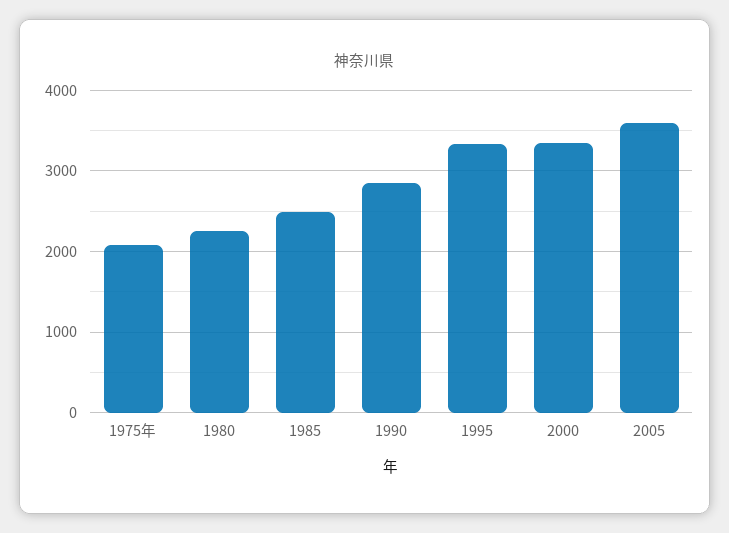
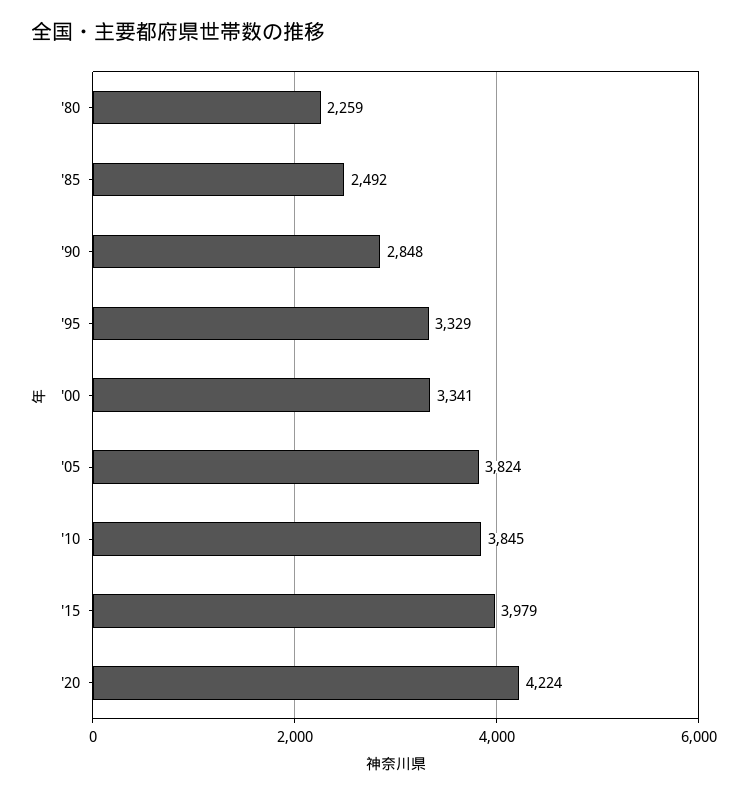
1975年: 2100 -> none
2005: 3600 -> 3824
'10: none -> 3845
'15: none -> 3979
'20: none -> 4224

